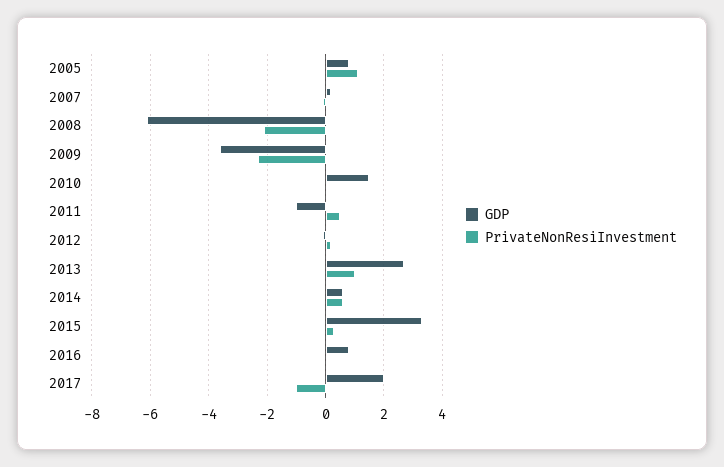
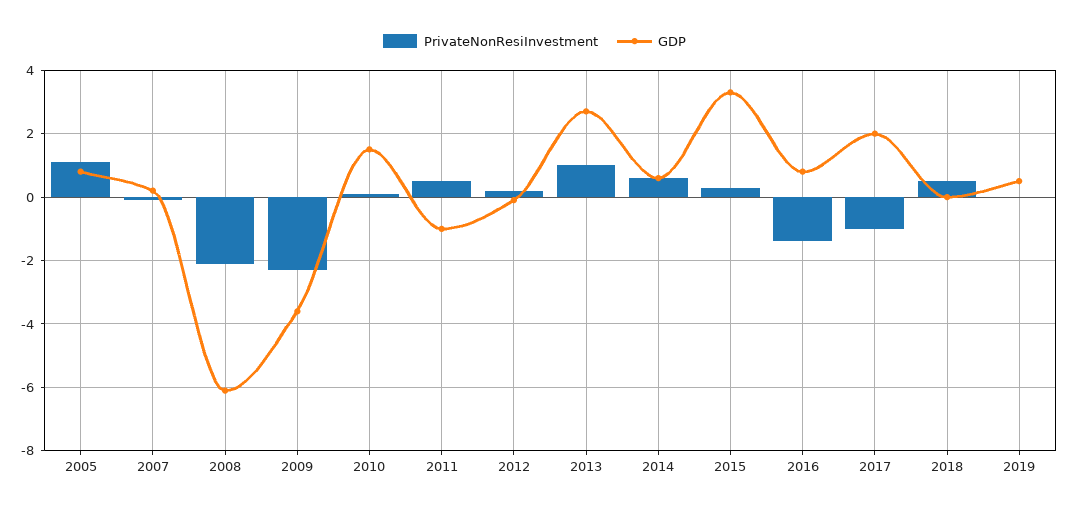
PrivateNonResiInvestment, 2016: 0 -> -1.5
PrivateNonResiInvestment, 2018: none -> 0.5
GDP, 2018: none -> 0
PrivateNonResiInvestment, 2019: none -> 0
GDP, 2019: none -> 0.5

